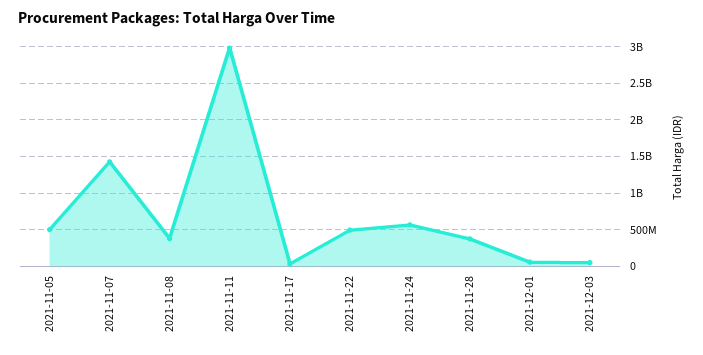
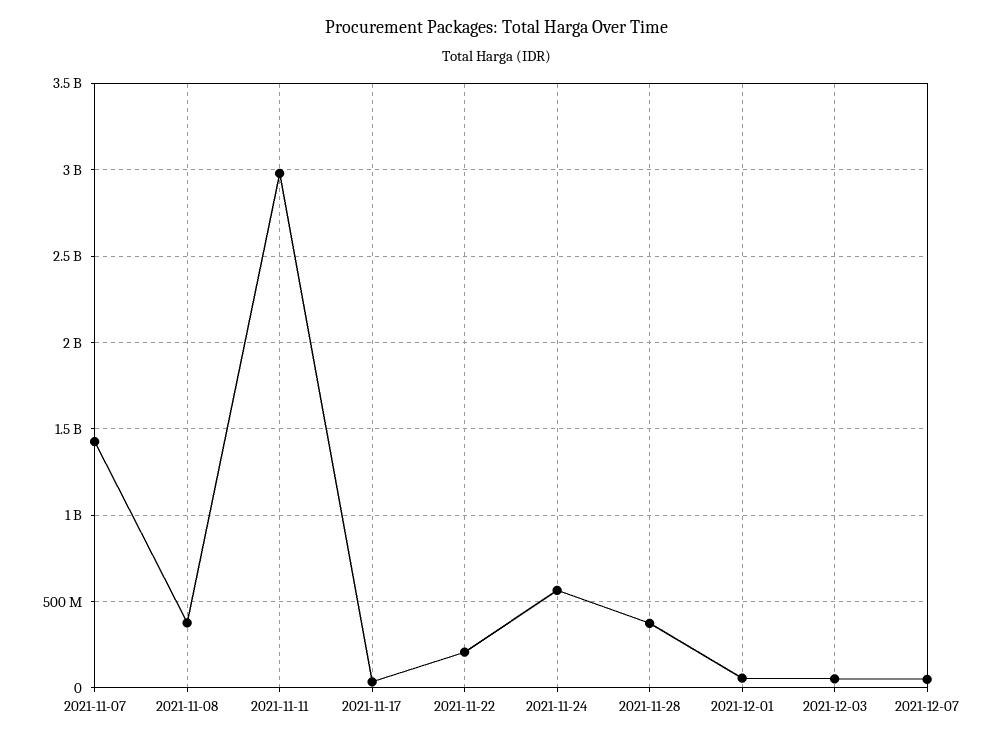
2021-11-05: 500000000 -> none
2021-11-22: 500000000 -> 200000000
2021-12-07: none -> 50000000

